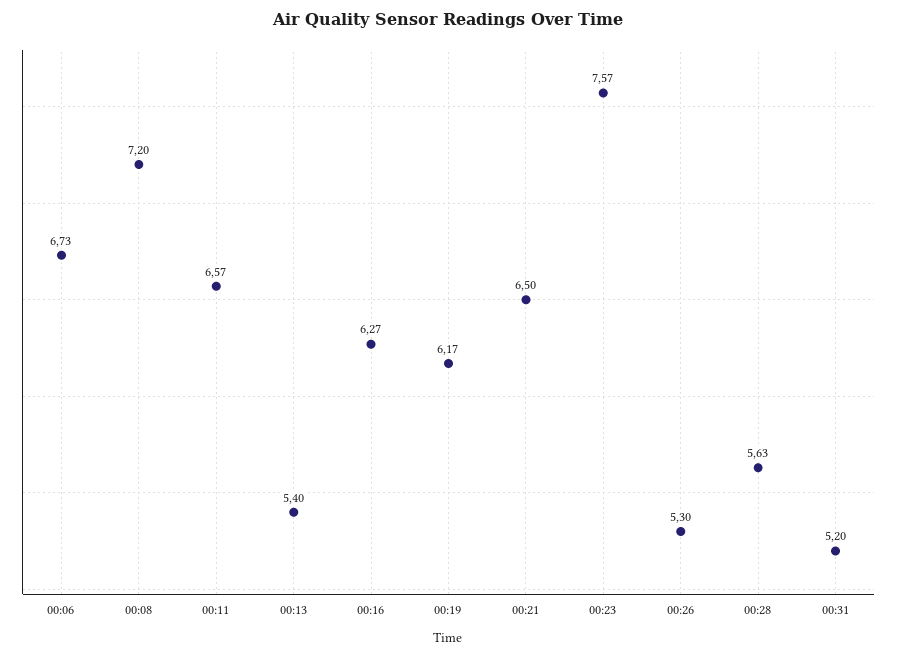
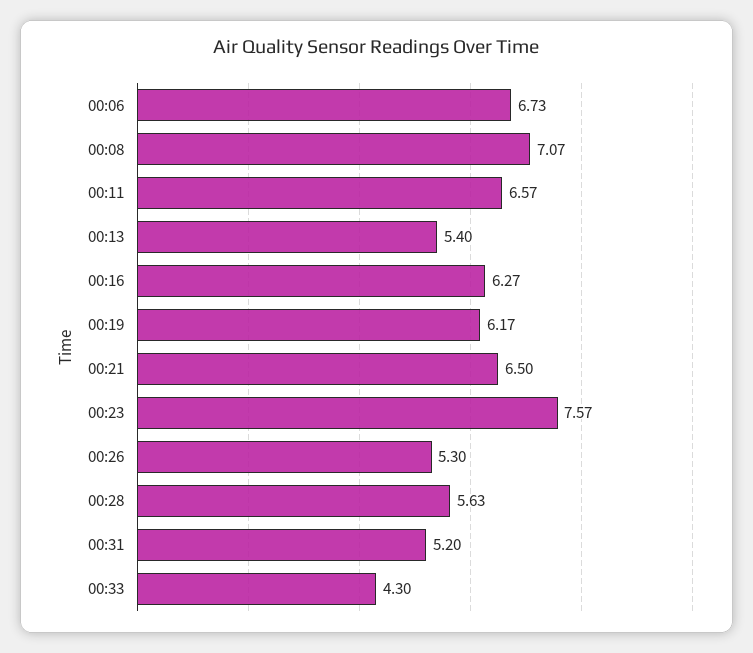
00:08: 7.2 -> 7.07
00:33: none -> 4.3

